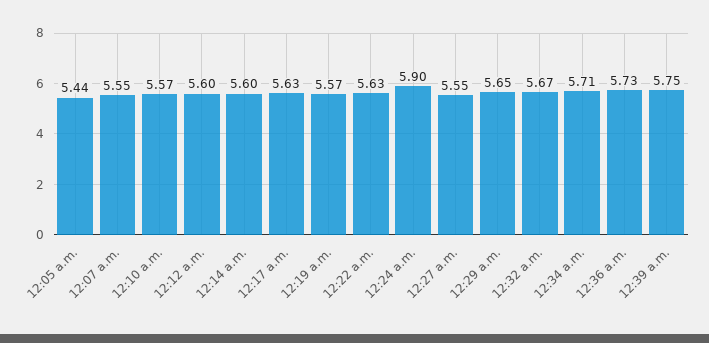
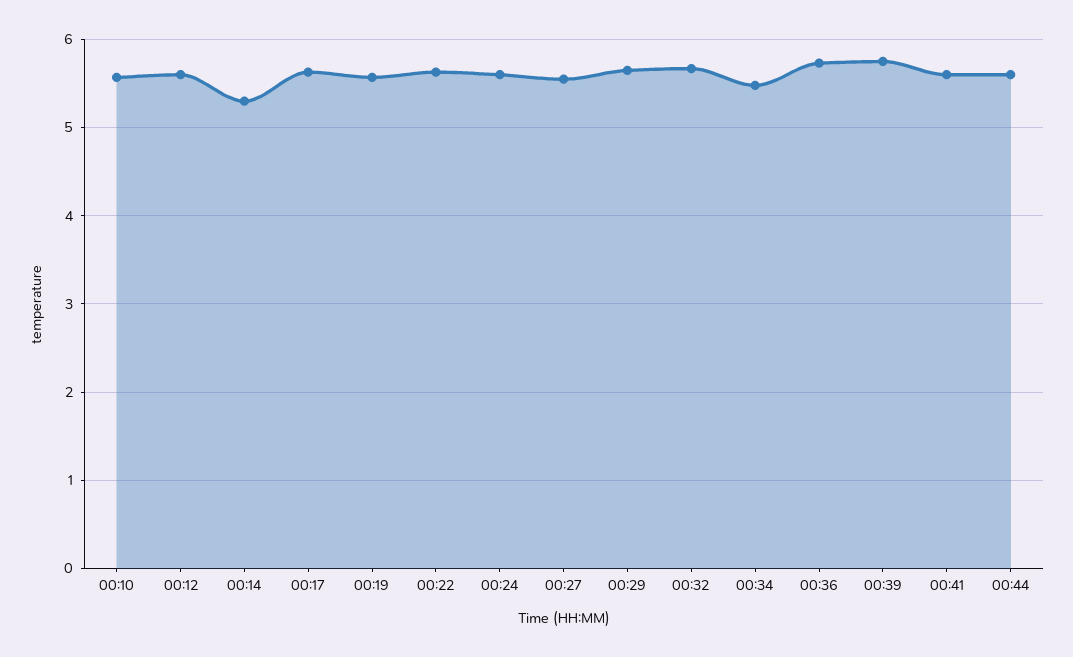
12:05 a.m.: 5.44 -> none
12:07 a.m.: 5.55 -> none
12:14 a.m.: 5.6 -> 5.3
12:24 a.m.: 5.9 -> 5.6
12:34 a.m.: 5.71 -> 5.5
00:41: none -> 5.6
00:44: none -> 5.6

